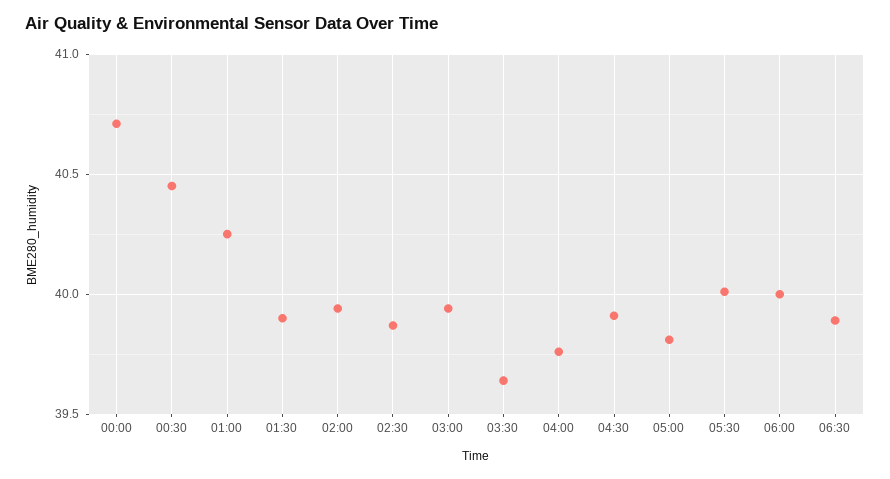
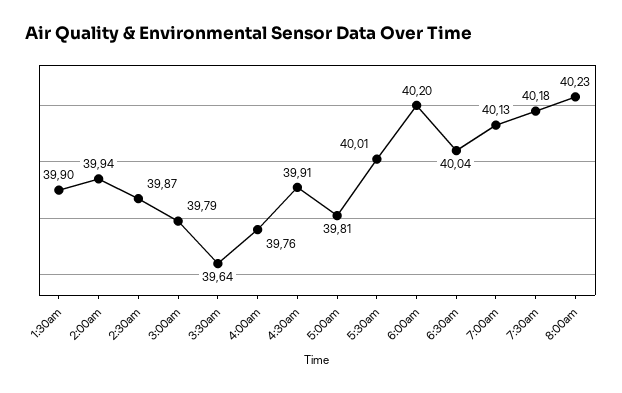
00:00: 40.7 -> none
00:30: 40.45 -> none
01:00: 40.25 -> none
03:00: 39.95 -> 39.79
06:00: 40 -> 40.2
06:30: 39.9 -> 40.04
7:00am: none -> 40.13
7:30am: none -> 40.18
8:00am: none -> 40.23

